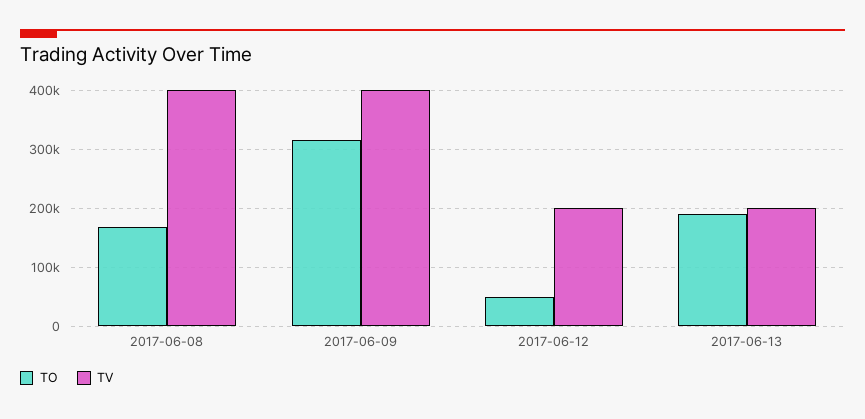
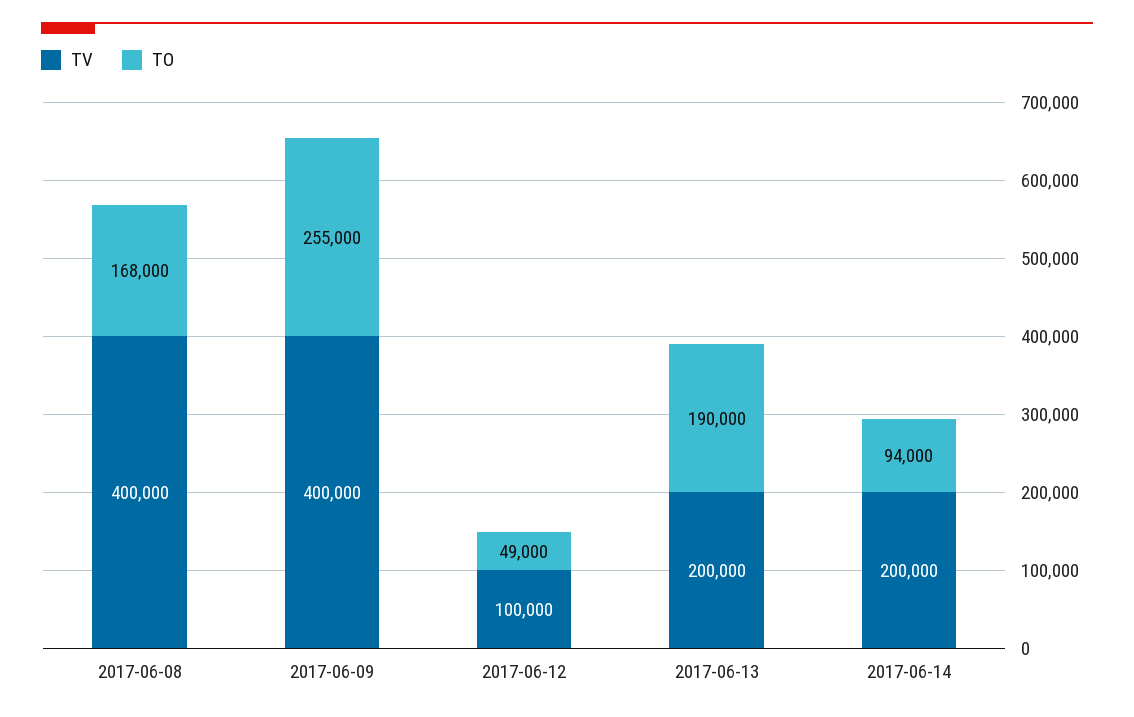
TO, 2017-06-09: 320000 -> 255000
TV, 2017-06-12: 200000 -> 100000
TV, 2017-06-14: none -> 200000
TO, 2017-06-14: none -> 94000

